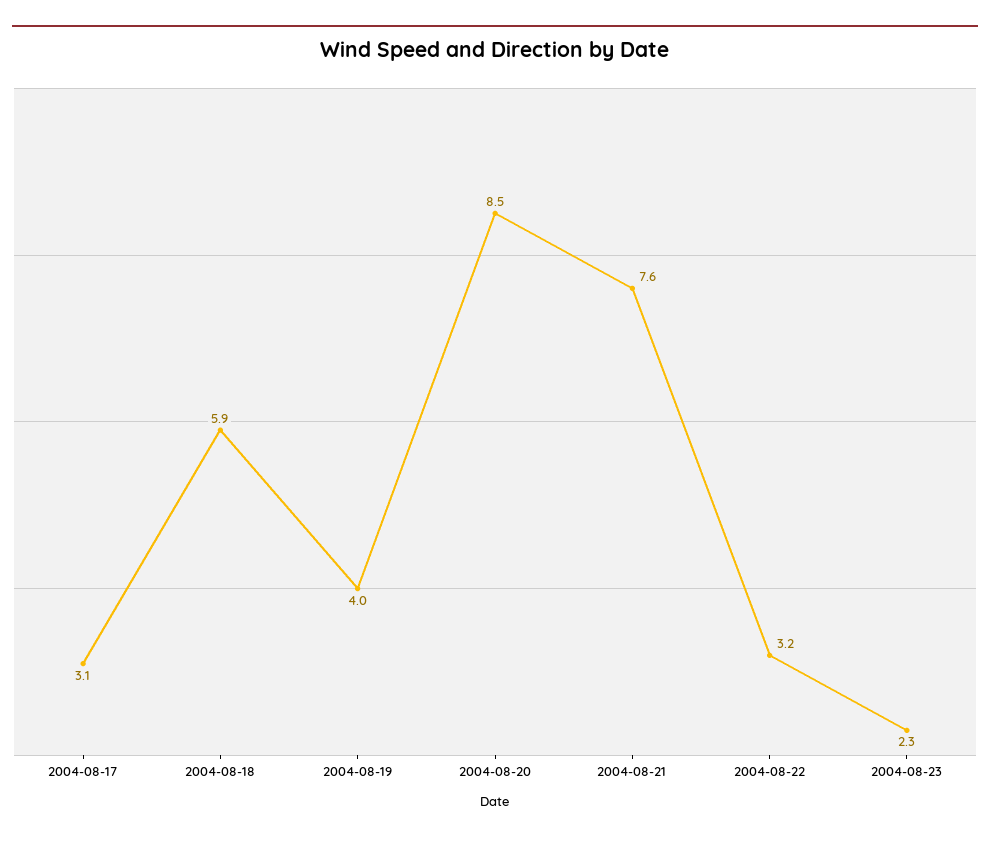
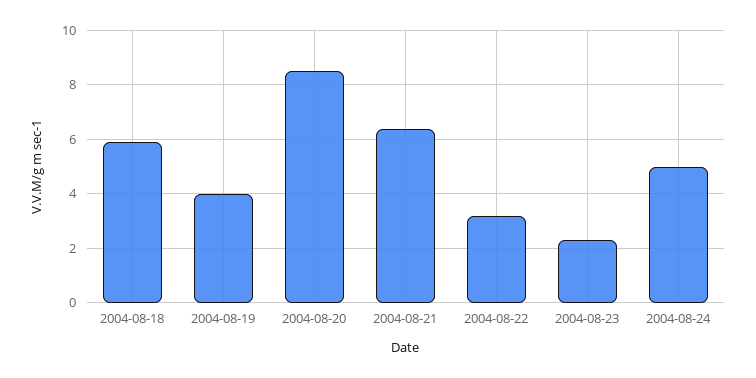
2004-08-17: 3.1 -> none
2004-08-21: 7.6 -> 6.5
2004-08-24: none -> 5

